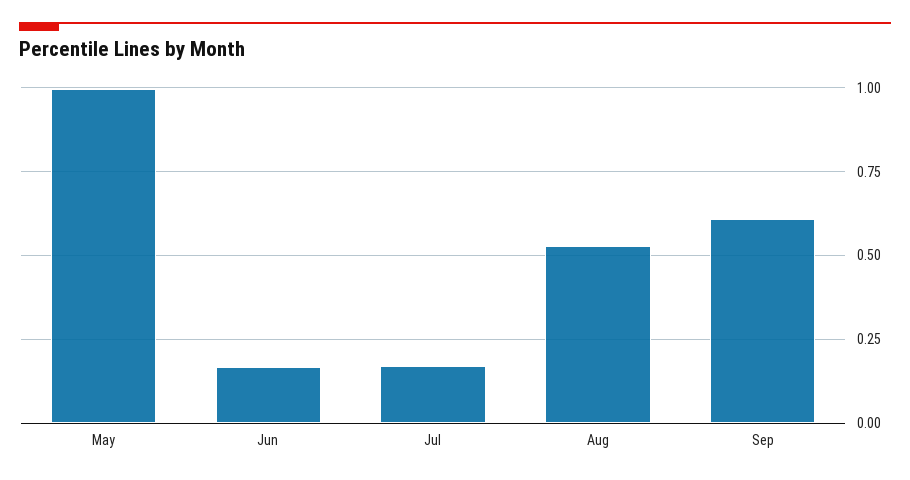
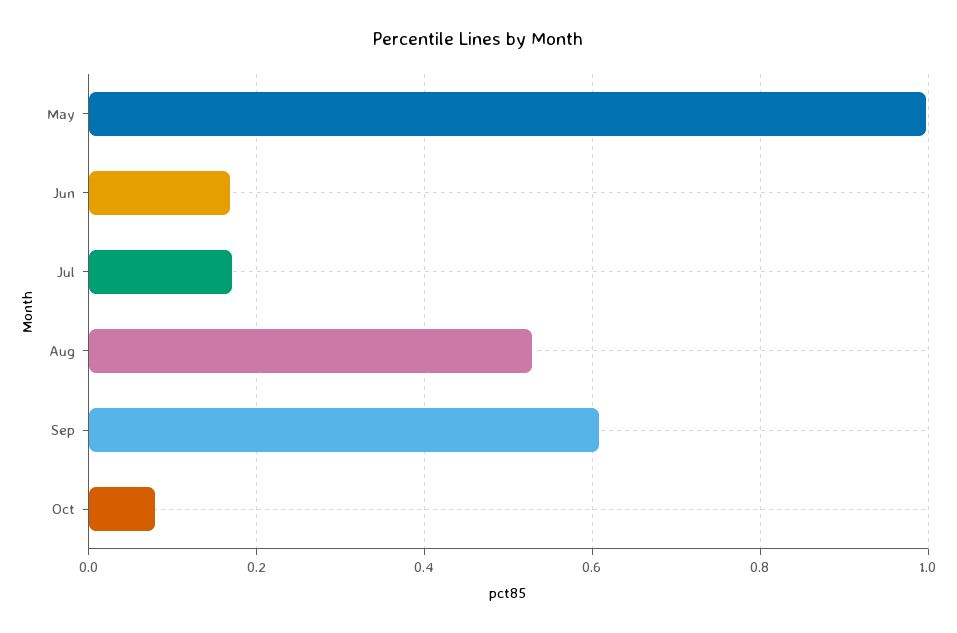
Oct: none -> 0.08

